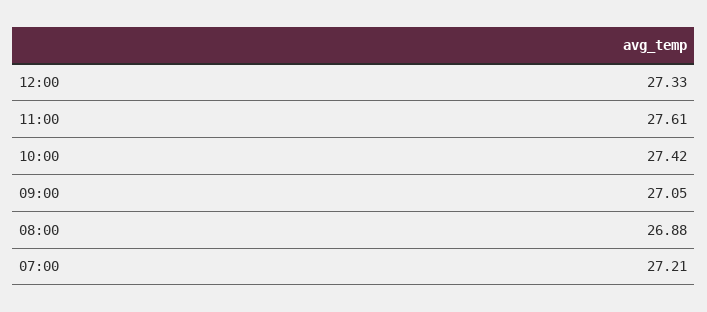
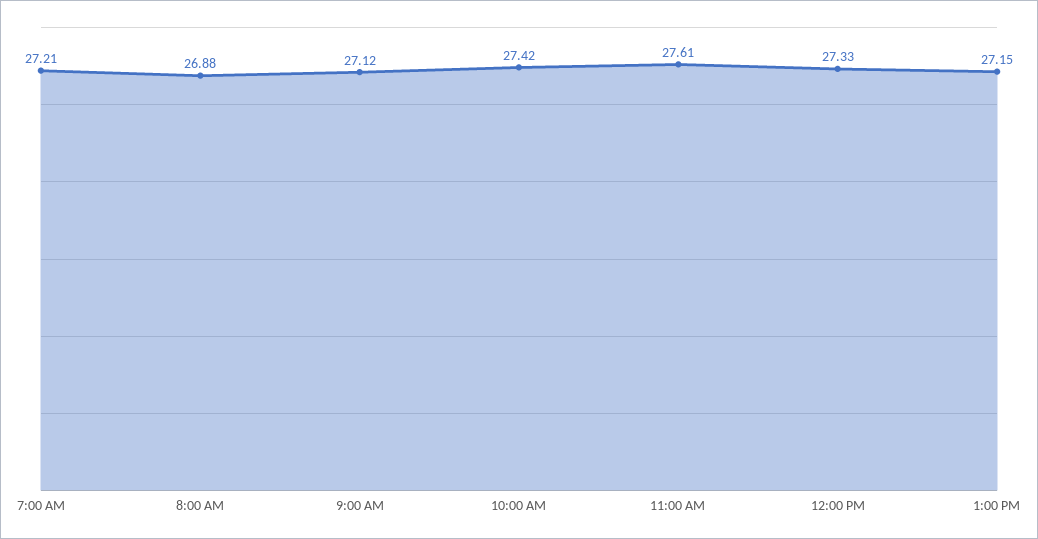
09:00: 27.05 -> 27.12
1:00 PM: none -> 27.15

